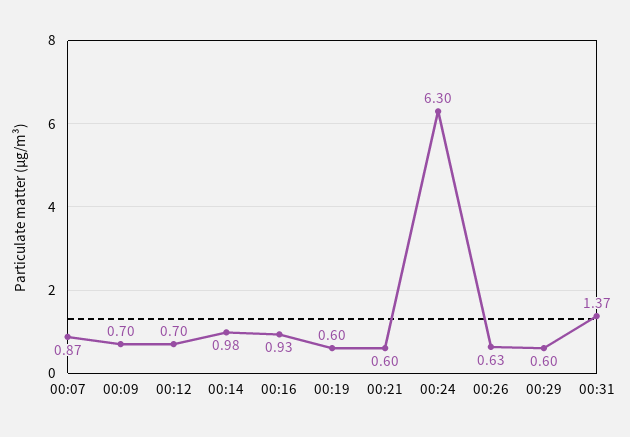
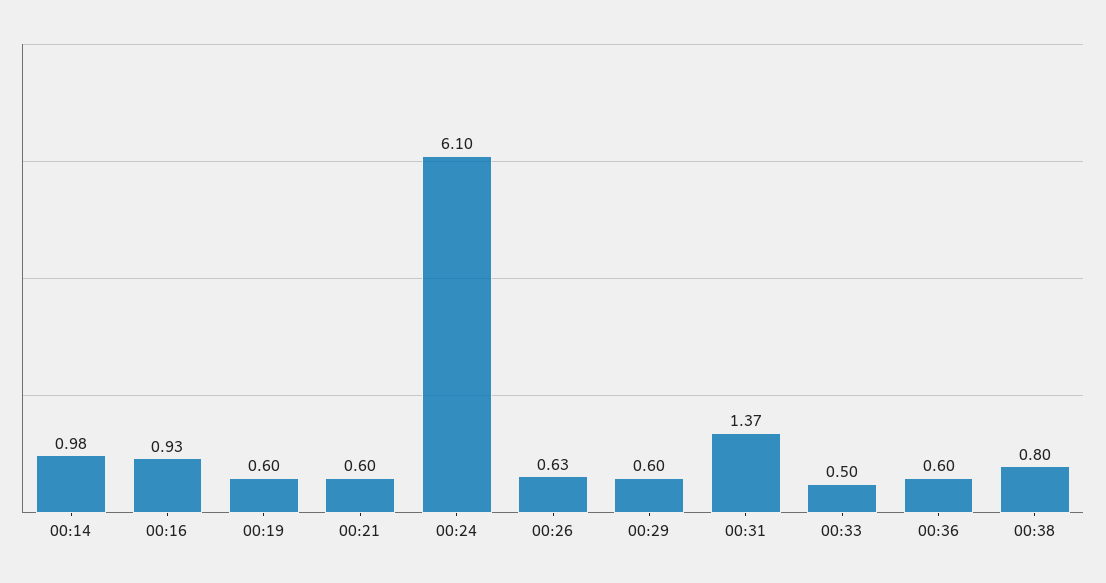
00:07: 0.87 -> none
00:09: 0.7 -> none
00:12: 0.7 -> none
00:24: 6.3 -> 6.1
00:33: none -> 0.5
00:36: none -> 0.6
00:38: none -> 0.8

